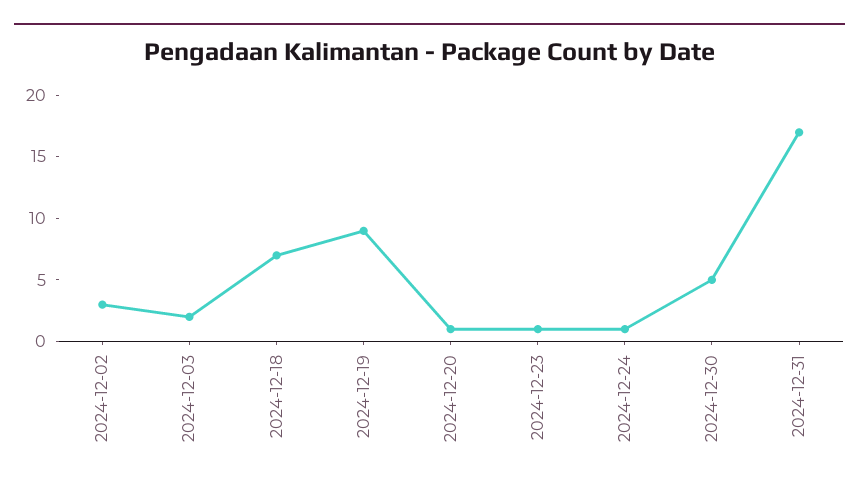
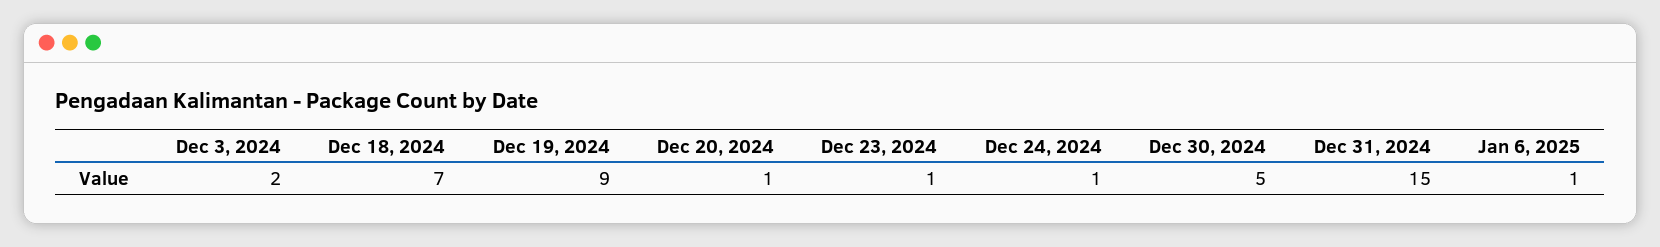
2024-12-02: 3 -> none
2024-12-31: 17 -> 15
Jan 6, 2025: none -> 1

